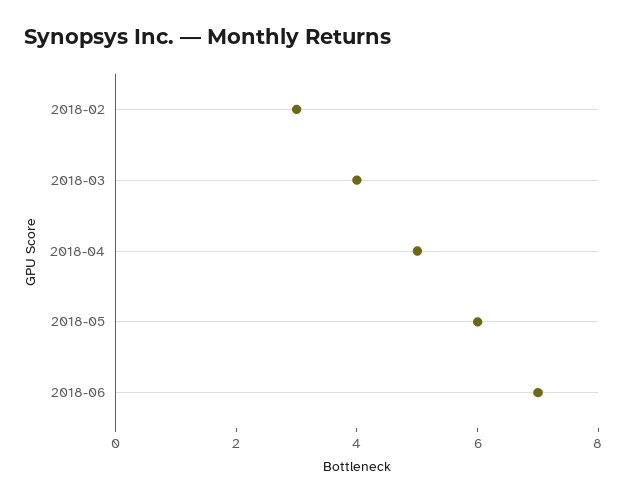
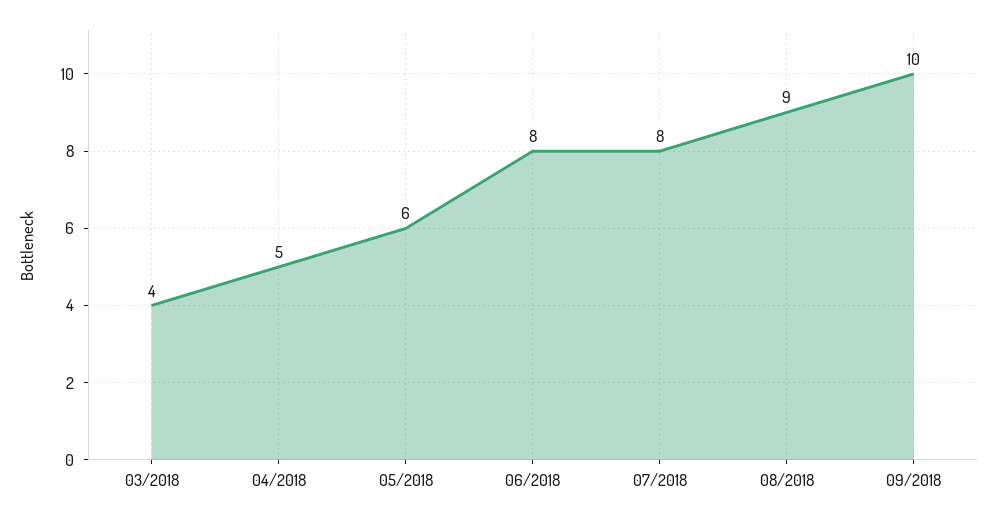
2018-02: 3 -> none
2018-06: 7 -> 8
07/2018: none -> 8
08/2018: none -> 9
09/2018: none -> 10

